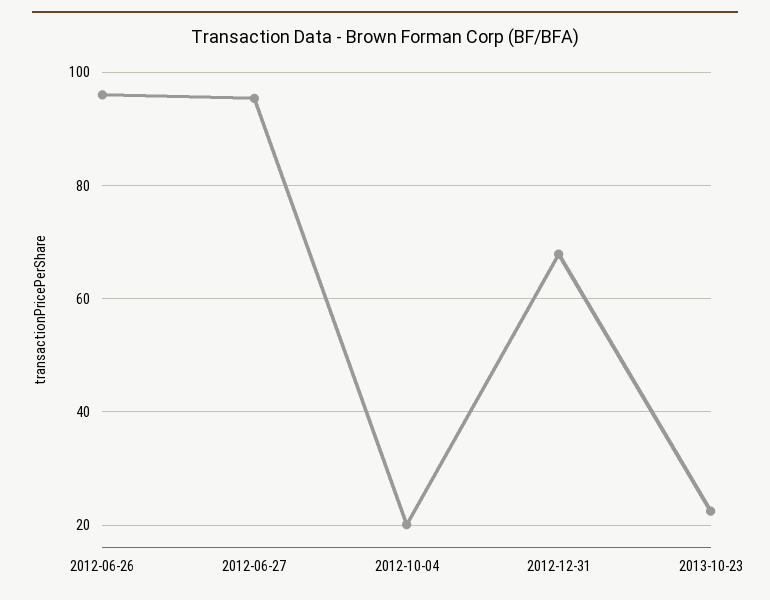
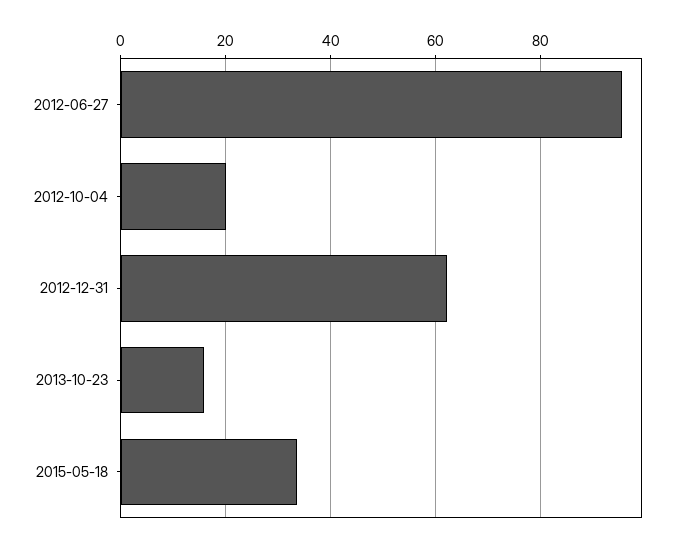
2012-06-26: 96 -> none
2012-12-31: 68 -> 62
2013-10-23: 22 -> 16
2015-05-18: none -> 34

